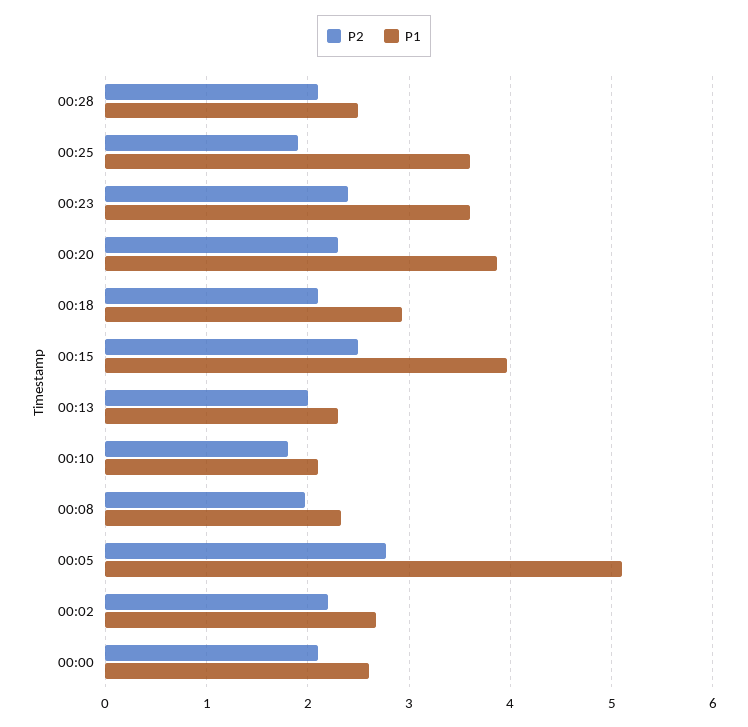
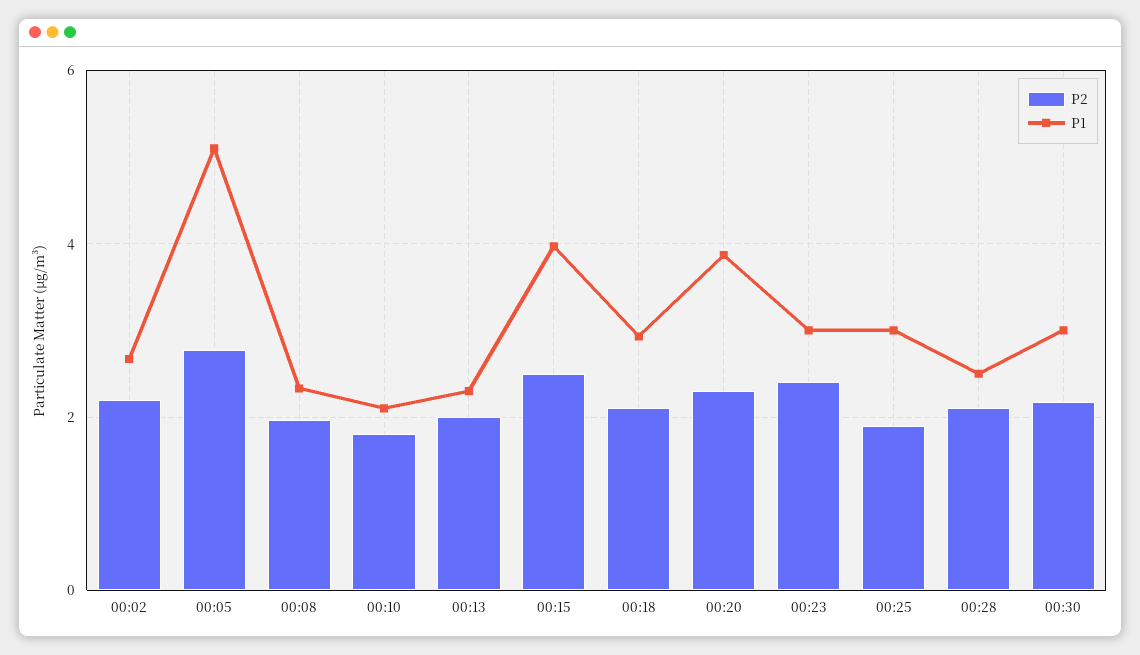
P1, 00:25: 3.6 -> 3
P1, 00:23: 3.6 -> 3
P2, 00:00: 2.1 -> none
P1, 00:00: 2.6 -> none
P2, 00:30: none -> 2.2
P1, 00:30: none -> 3

